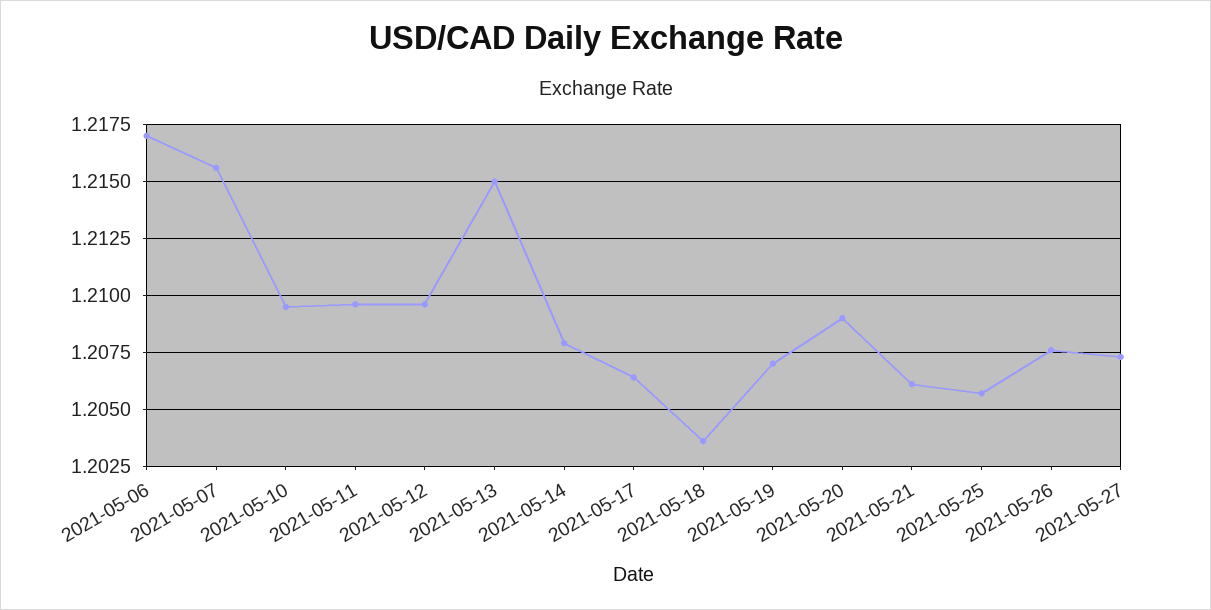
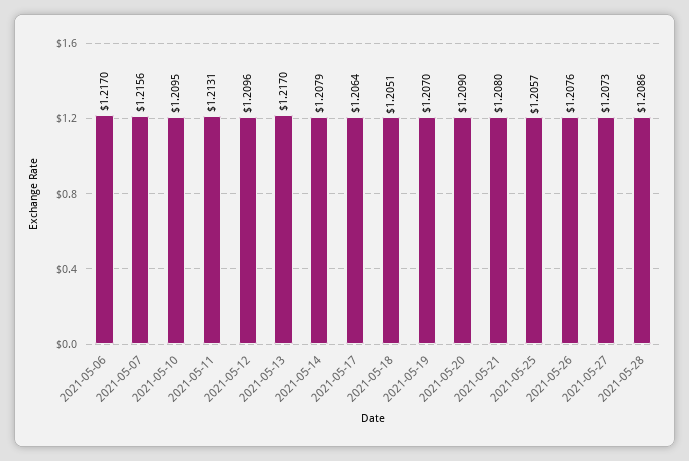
2021-05-11: 1.2095 -> 1.2131
2021-05-13: 1.215 -> 1.217
2021-05-18: 1.2035 -> 1.2051
2021-05-21: 1.206 -> 1.208
2021-05-28: none -> 1.2086

